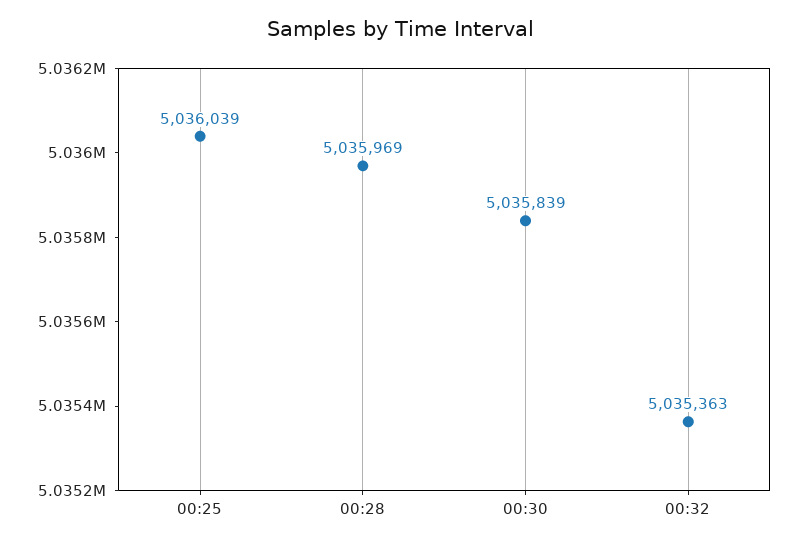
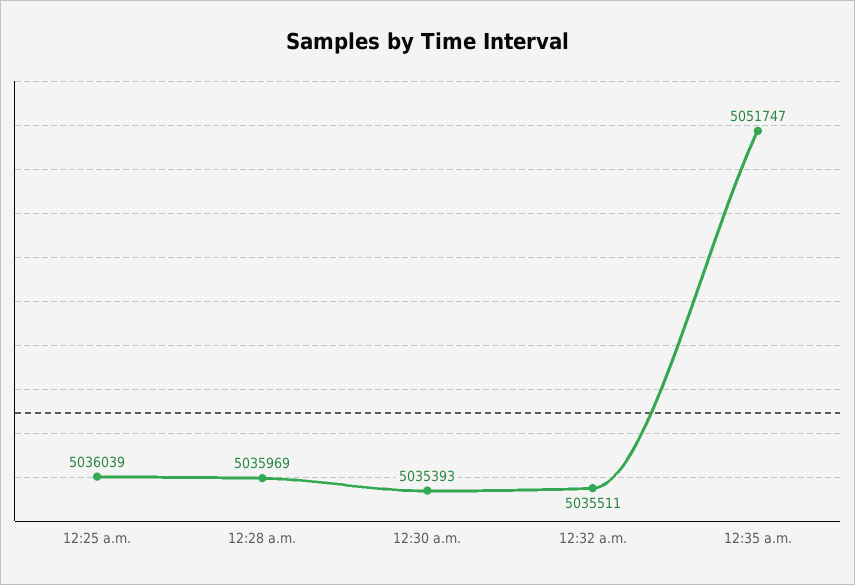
00:30: 5035839 -> 5035393
00:32: 5035363 -> 5035511
12:35 a.m.: none -> 5051747

